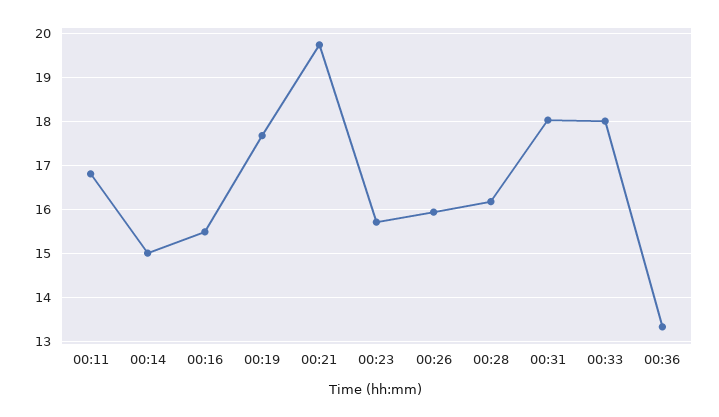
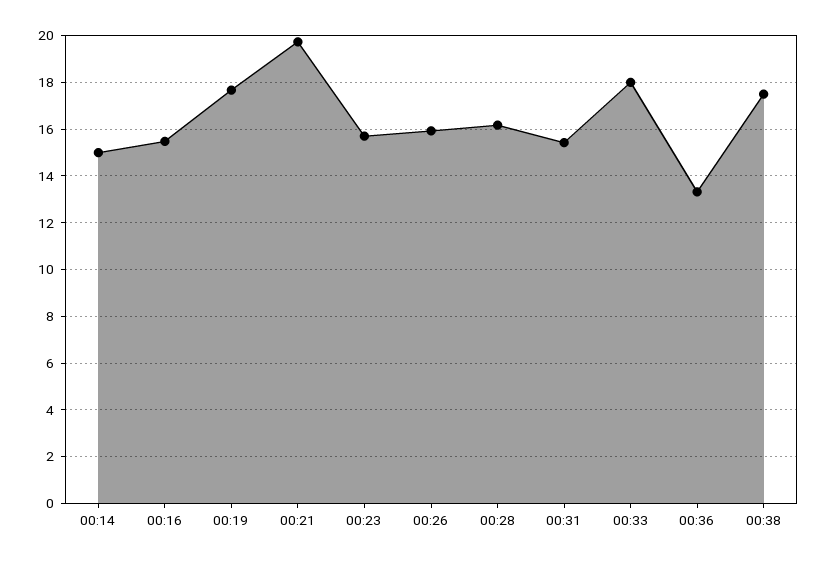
00:11: 16.8 -> none
00:31: 18 -> 15.5
00:38: none -> 17.5

